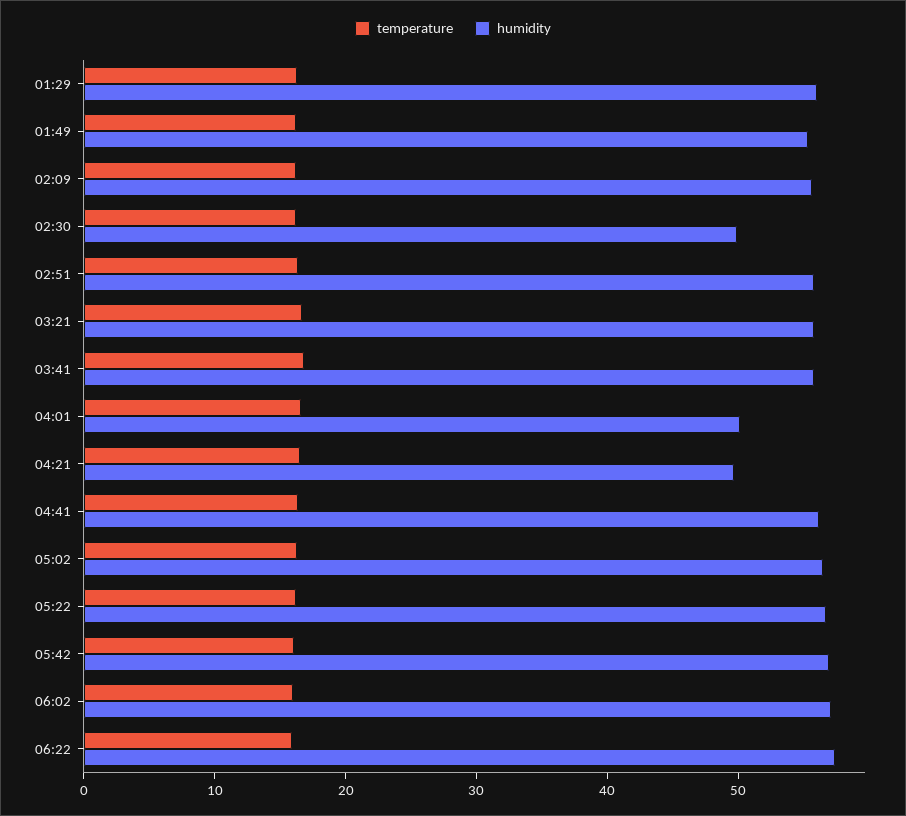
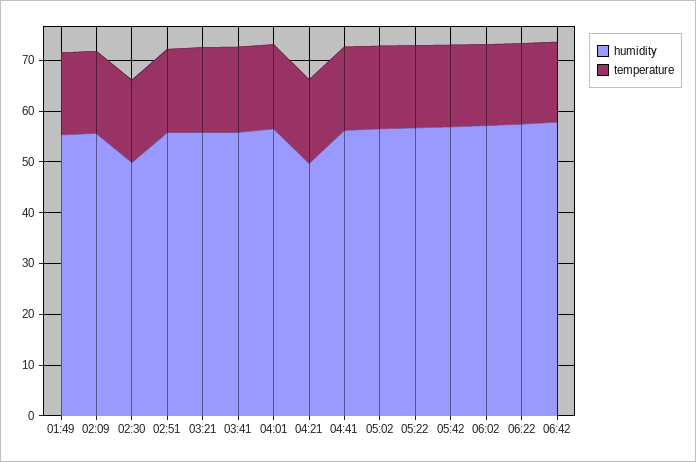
temperature, 01:29: 16 -> none
humidity, 01:29: 56 -> none
humidity, 04:01: 50 -> 56
humidity, 06:42: none -> 58
temperature, 06:42: none -> 16

